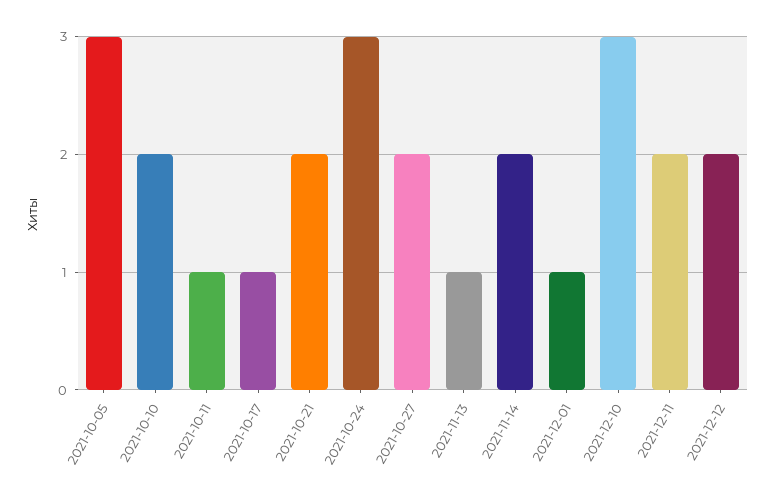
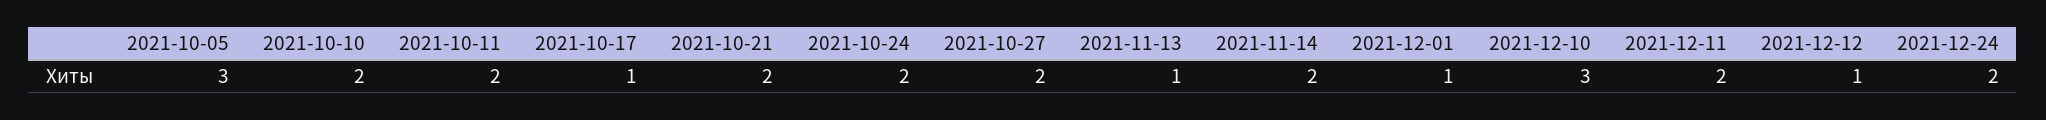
2021-10-11: 1 -> 2
2021-10-24: 3 -> 2
2021-12-12: 2 -> 1
2021-12-24: none -> 2

